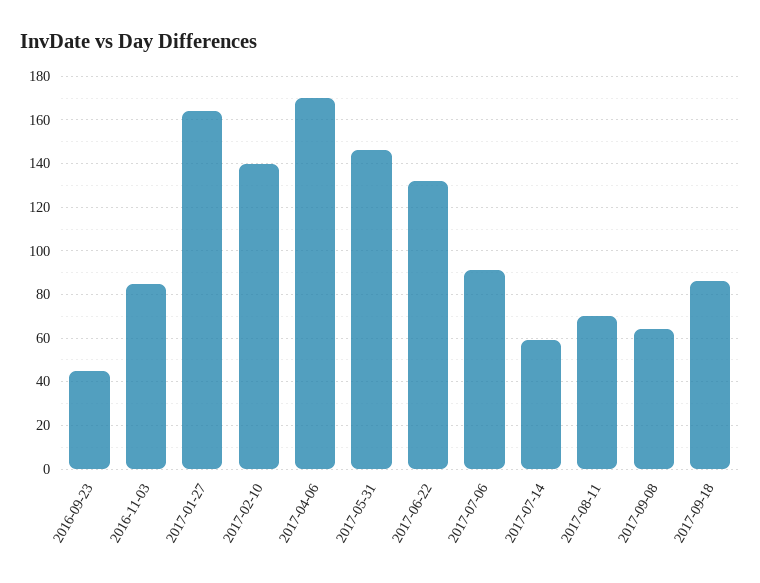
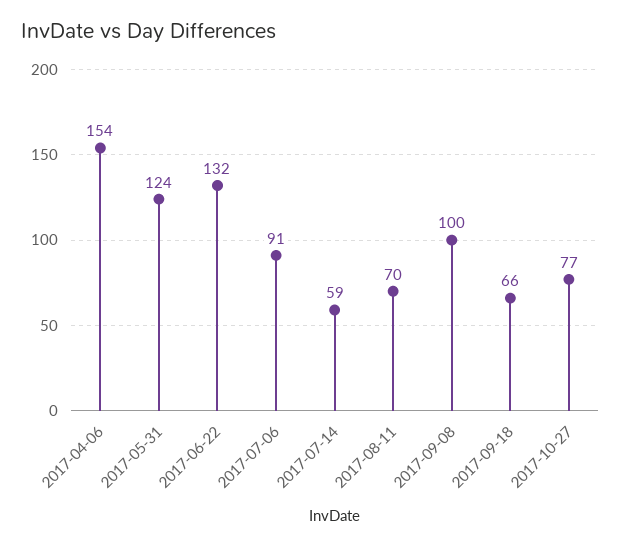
2016-09-23: 45 -> none
2016-11-03: 85 -> none
2017-01-27: 165 -> none
2017-02-10: 140 -> none
2017-04-06: 170 -> 154
2017-05-31: 145 -> 124
2017-09-08: 65 -> 100
2017-09-18: 85 -> 66
2017-10-27: none -> 77

